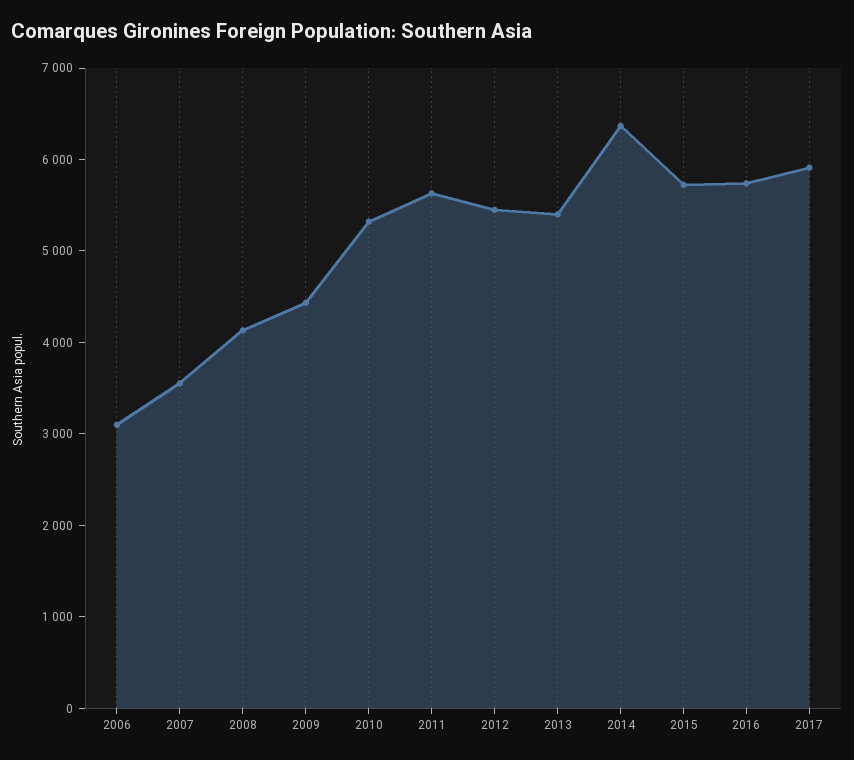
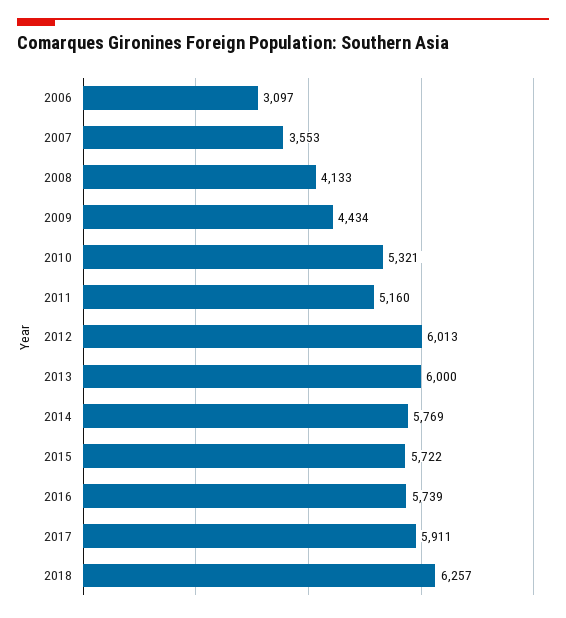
2011: 5600 -> 5160
2012: 5400 -> 6013
2013: 5400 -> 6000
2014: 6400 -> 5769
2018: none -> 6257

